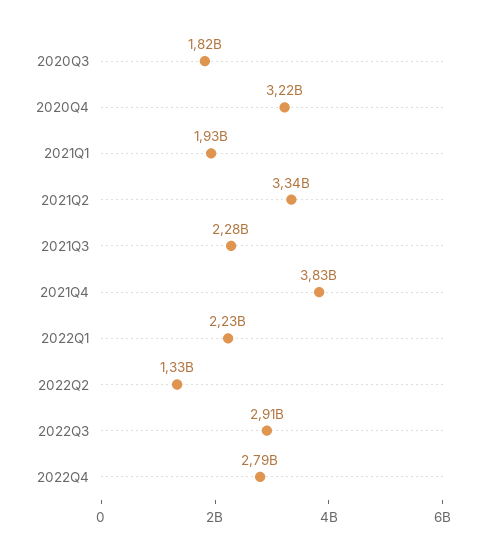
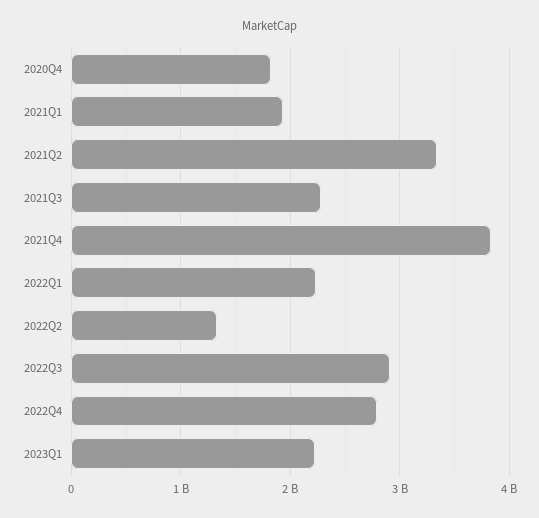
2020Q3: 1820000000 -> none
2020Q4: 3220000000 -> 1800000000
2023Q1: none -> 2200000000

